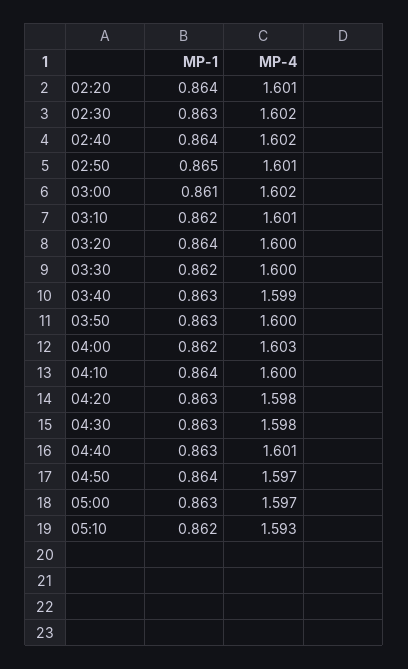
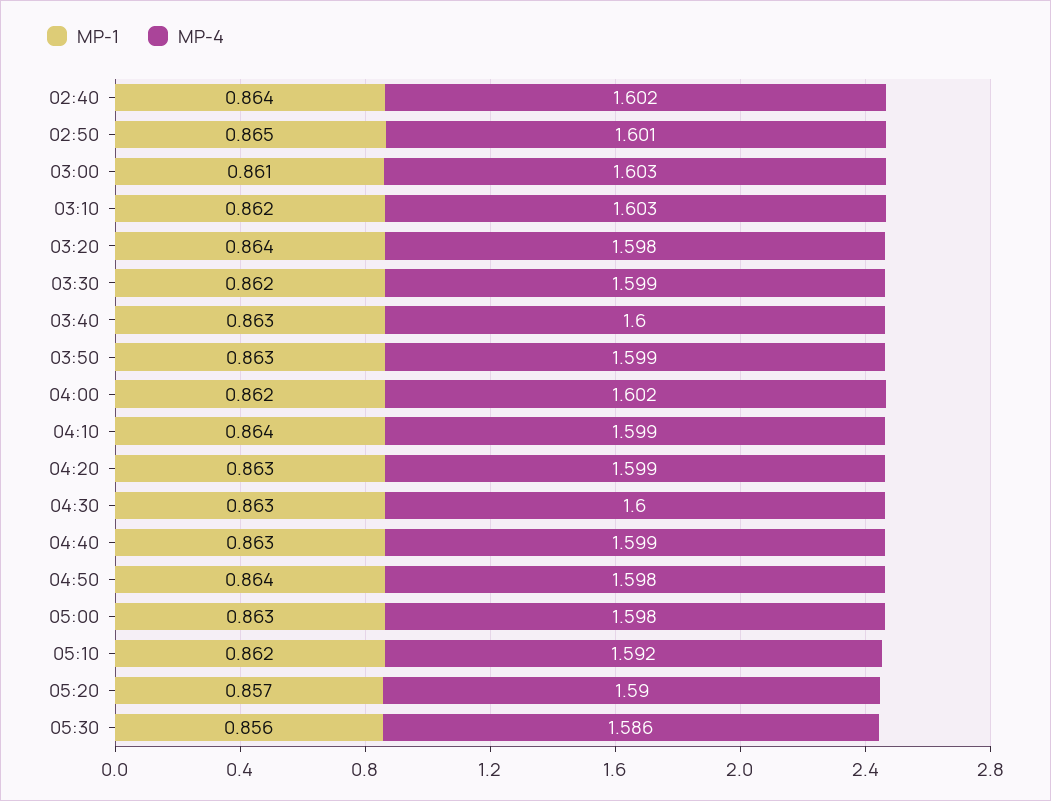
MP-1, 02:20: 0.864 -> none
MP-4, 02:20: 1.601 -> none
MP-1, 02:30: 0.863 -> none
MP-4, 02:30: 1.602 -> none
MP-4, 03:00: 1.602 -> 1.603
MP-4, 03:10: 1.601 -> 1.603
MP-4, 03:20: 1.6 -> 1.598
MP-4, 03:30: 1.6 -> 1.599
MP-4, 03:40: 1.599 -> 1.6
MP-4, 03:50: 1.6 -> 1.599
MP-4, 04:00: 1.603 -> 1.602
MP-4, 04:10: 1.6 -> 1.599
MP-4, 04:20: 1.598 -> 1.599
MP-4, 04:30: 1.598 -> 1.6
MP-4, 04:40: 1.601 -> 1.599
MP-4, 04:50: 1.597 -> 1.598
MP-4, 05:00: 1.597 -> 1.598
MP-4, 05:10: 1.593 -> 1.592
MP-1, 05:20: none -> 0.857
MP-4, 05:20: none -> 1.59
MP-1, 05:30: none -> 0.856
MP-4, 05:30: none -> 1.586

